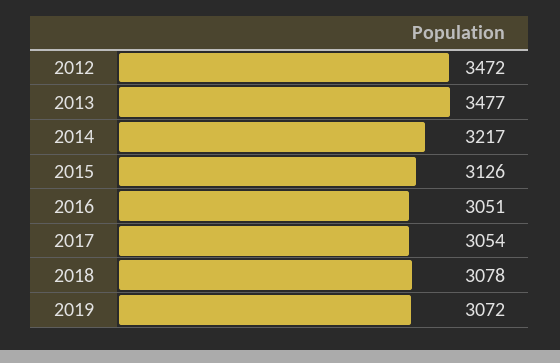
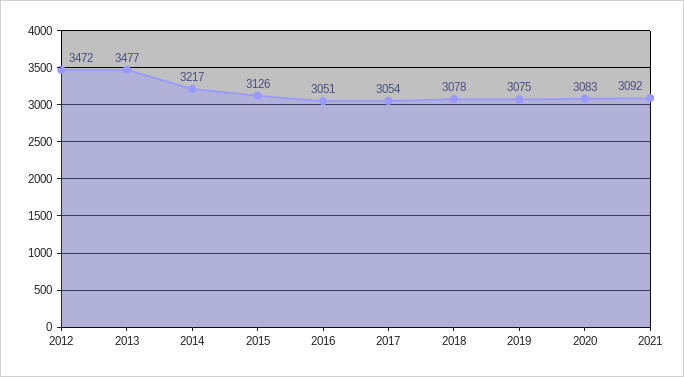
2019: 3072 -> 3075
2020: none -> 3083
2021: none -> 3092

